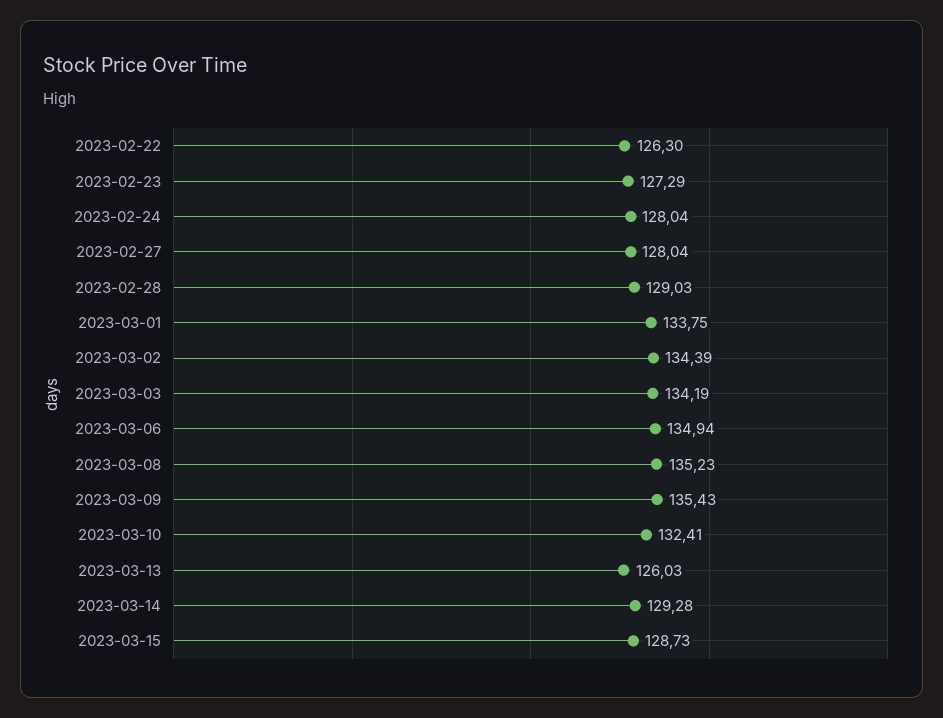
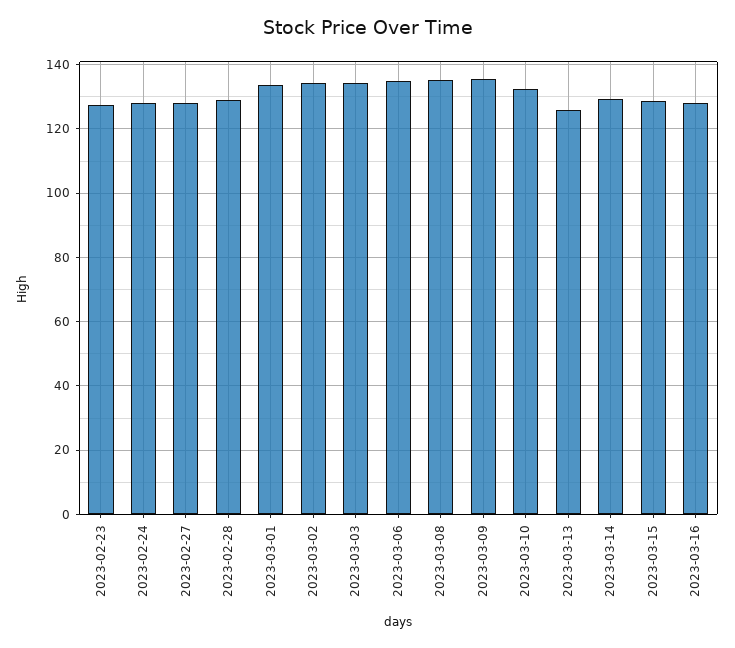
2023-02-22: 126.3 -> none
2023-03-16: none -> 128

